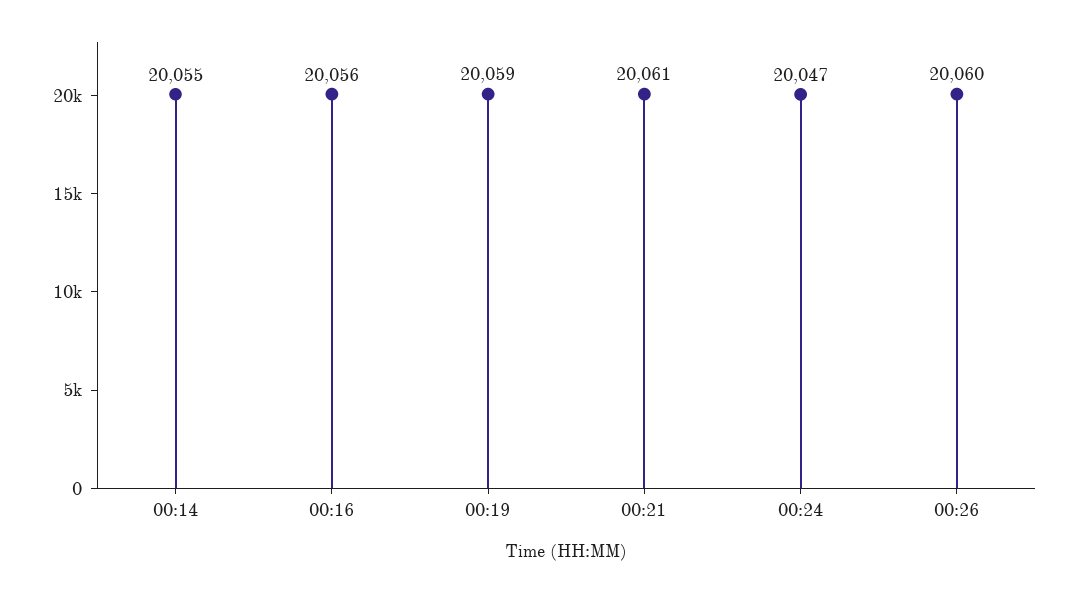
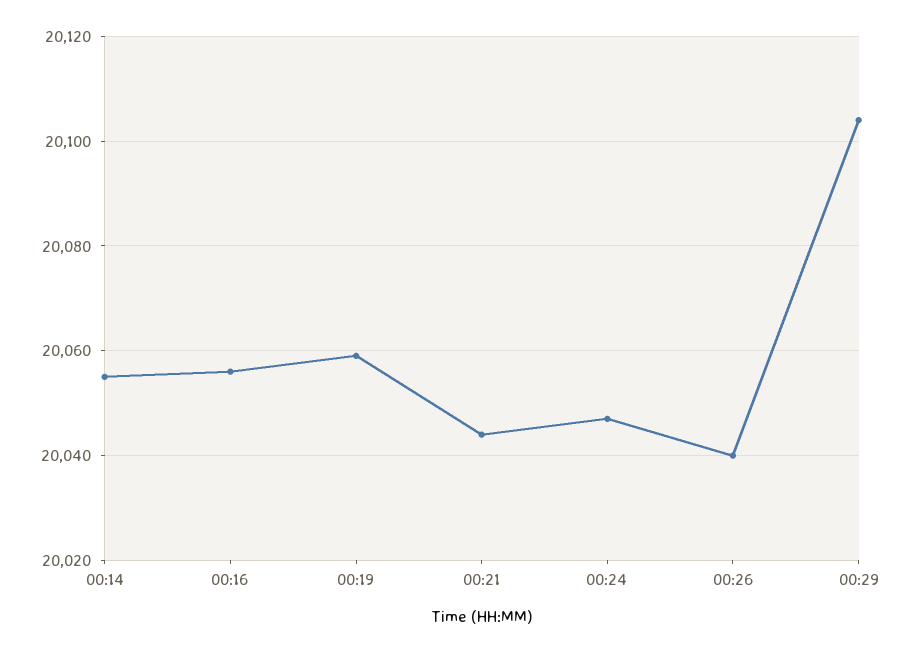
00:21: 20061 -> 20045
00:26: 20060 -> 20040
00:29: none -> 20105

